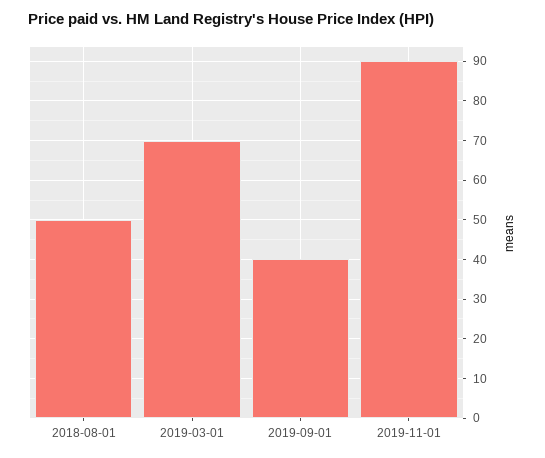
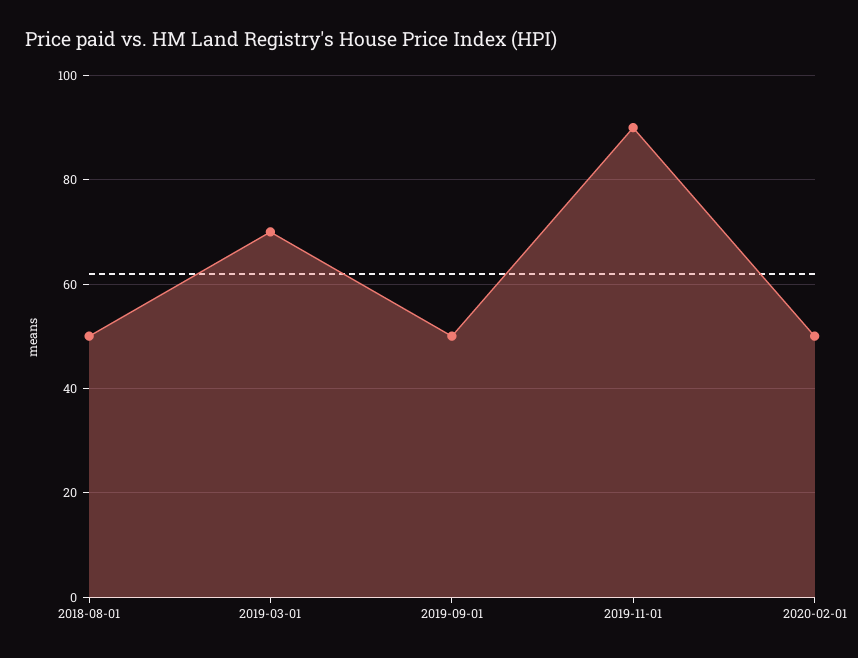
2019-09-01: 40 -> 50
2020-02-01: none -> 50

